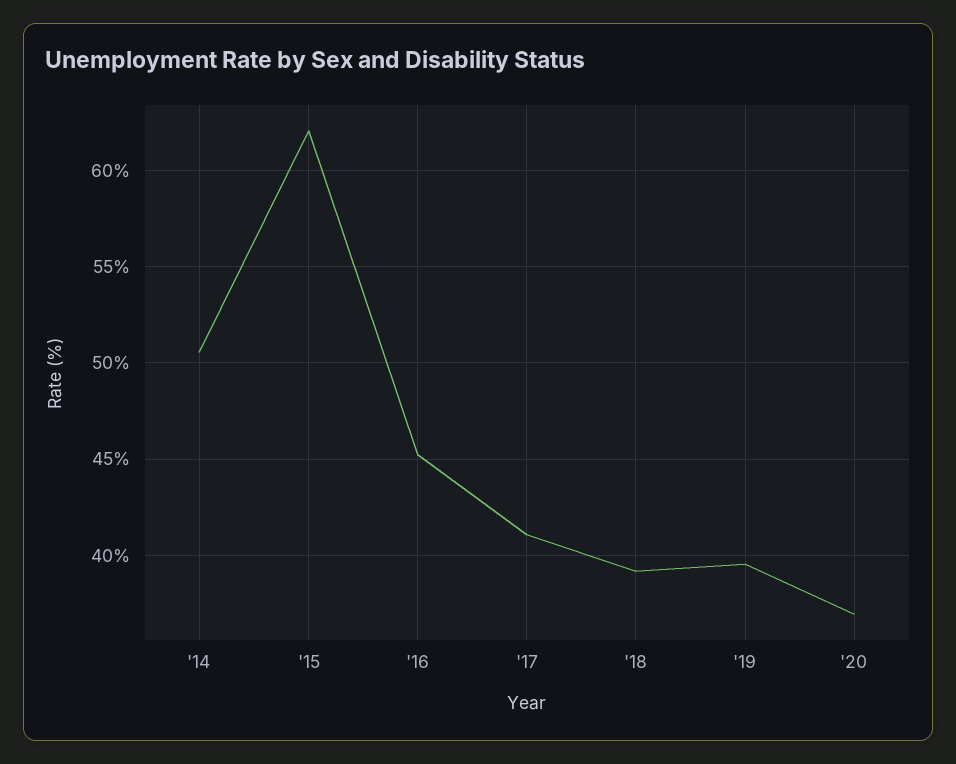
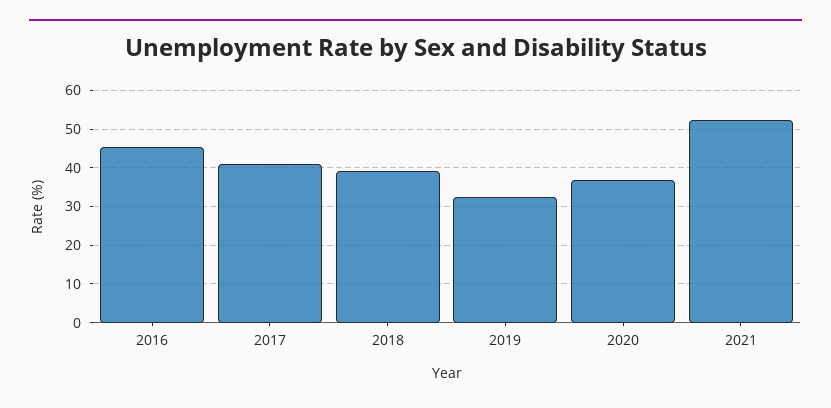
'14: 50.5 -> none
'15: 62 -> none
'19: 39.5 -> 32
2021: none -> 52

